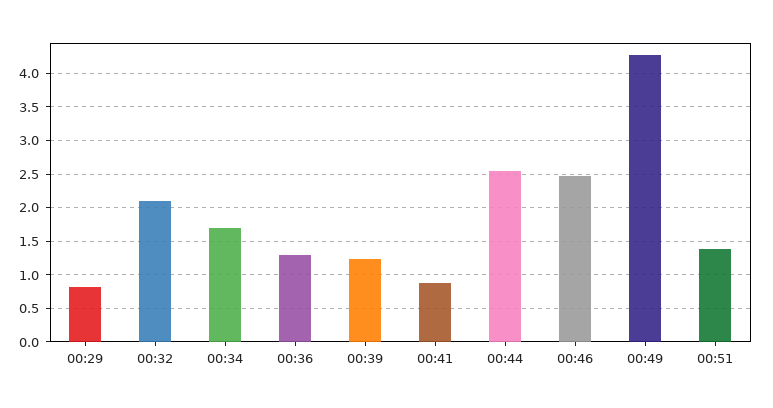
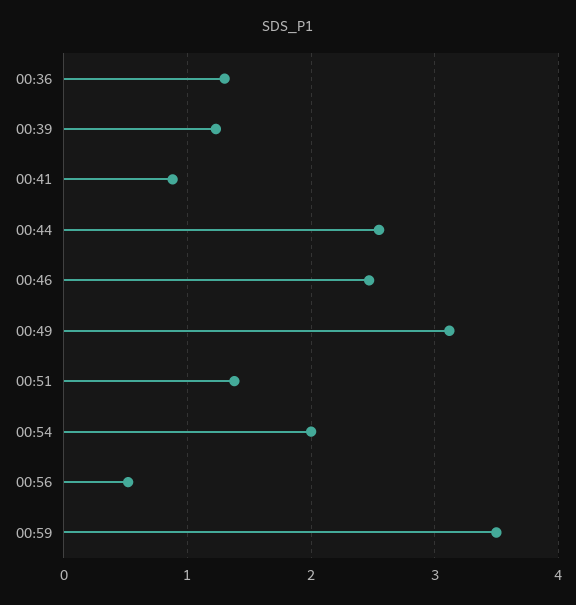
00:29: 0.8 -> none
00:32: 2.1 -> none
00:34: 1.7 -> none
00:49: 4.3 -> 3.1
00:54: none -> 2
00:56: none -> 0.5
00:59: none -> 3.5

